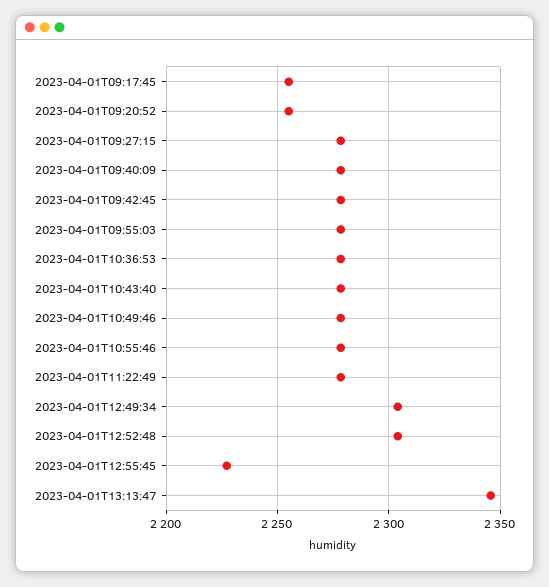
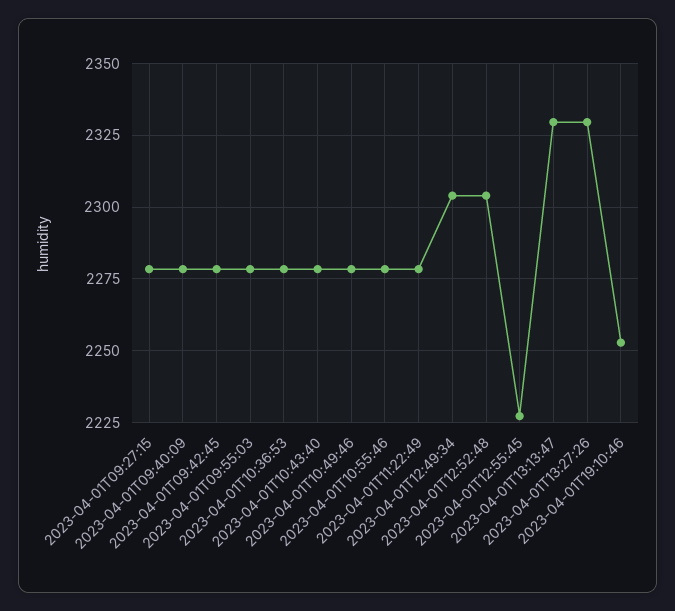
2023-04-01T09:17:45: 2255 -> none
2023-04-01T09:20:52: 2255 -> none
2023-04-01T13:13:47: 2345 -> 2330
2023-04-01T13:27:26: none -> 2330
2023-04-01T19:10:46: none -> 2252.5

